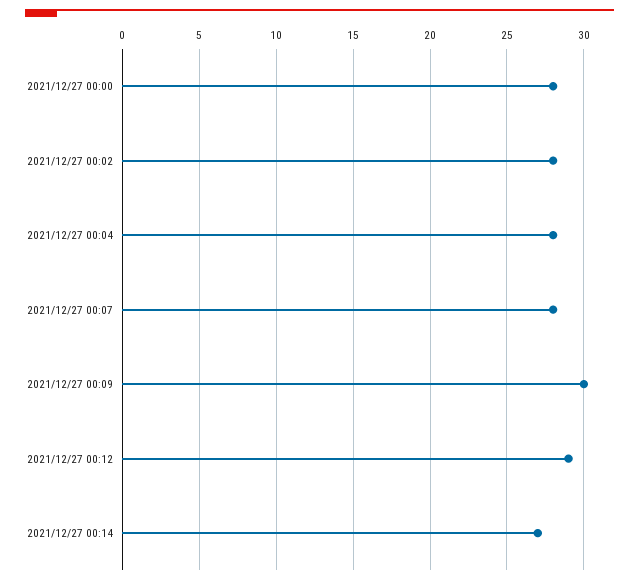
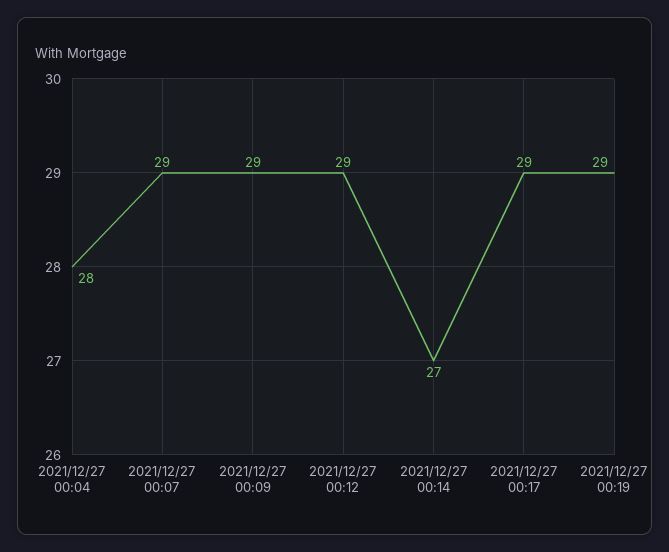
2021/12/27 00:00: 28 -> none
2021/12/27 00:02: 28 -> none
2021/12/27 00:07: 28 -> 29
2021/12/27 00:09: 30 -> 29
2021/12/27 00:17: none -> 29
2021/12/27 00:19: none -> 29

